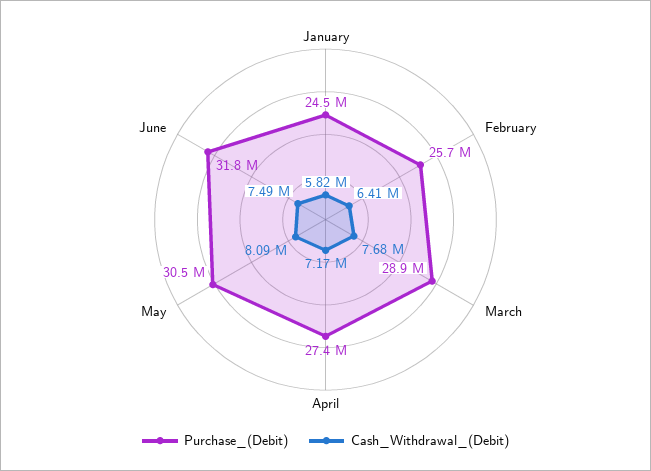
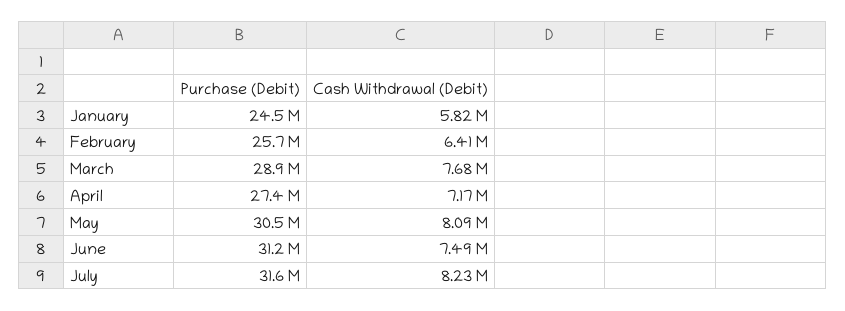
Purchase_(Debit), June: 31800000 -> 31200000
Purchase_(Debit), July: none -> 31600000
Cash_Withdrawal_(Debit), July: none -> 8230000

